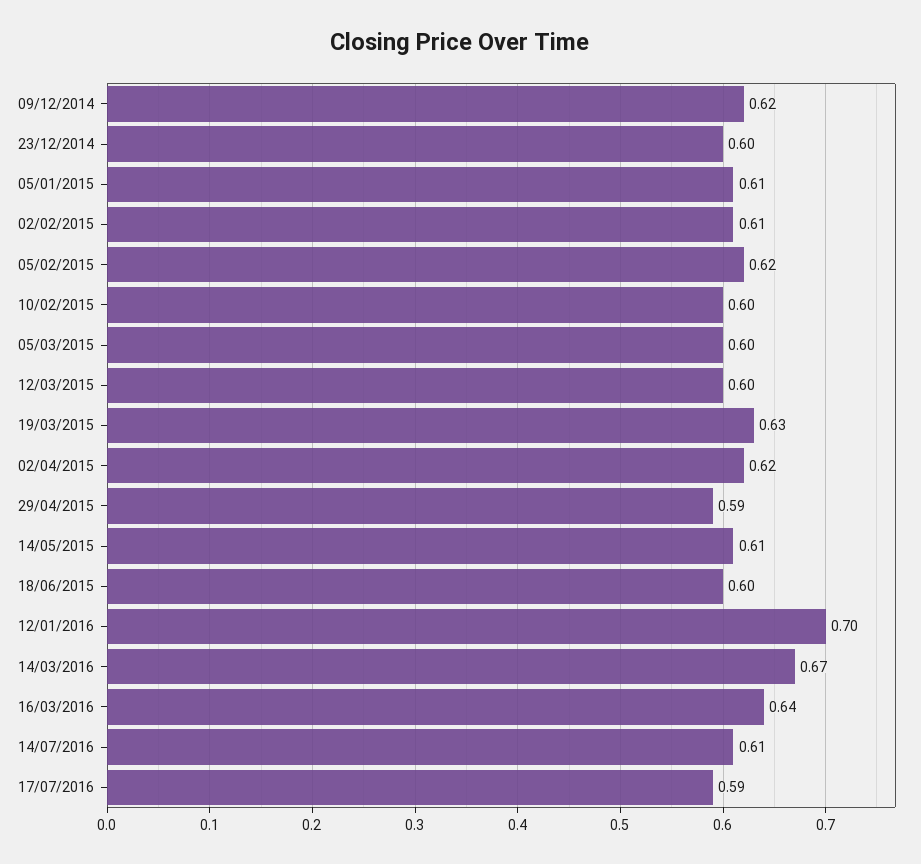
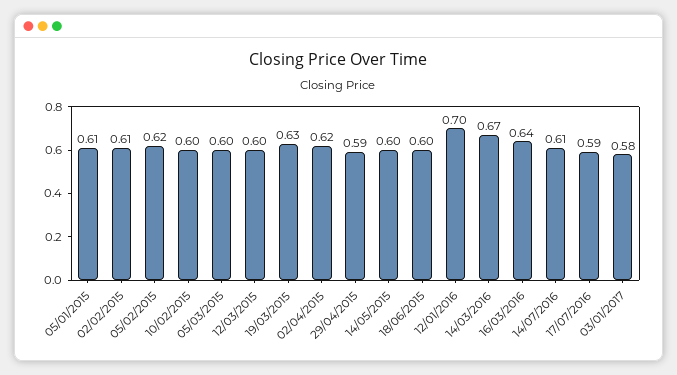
09/12/2014: 0.62 -> none
23/12/2014: 0.6 -> none
14/05/2015: 0.61 -> 0.6
03/01/2017: none -> 0.58

